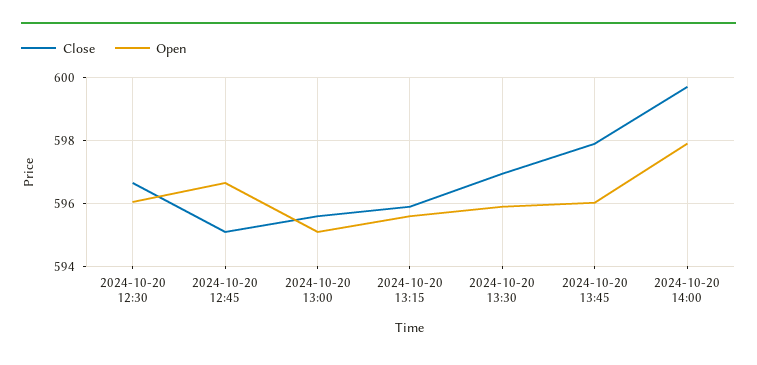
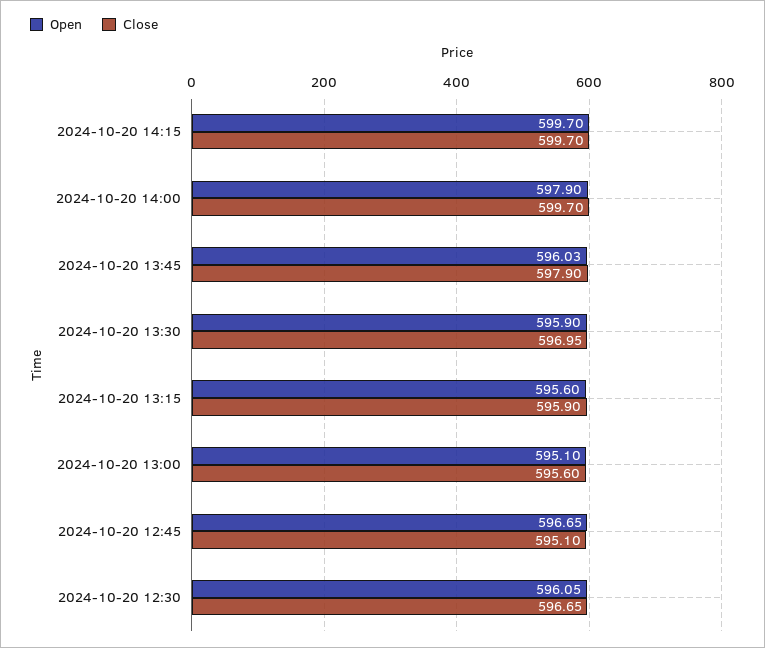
Open, 2024-10-20 14:15: none -> 599.7
Close, 2024-10-20 14:15: none -> 599.7

